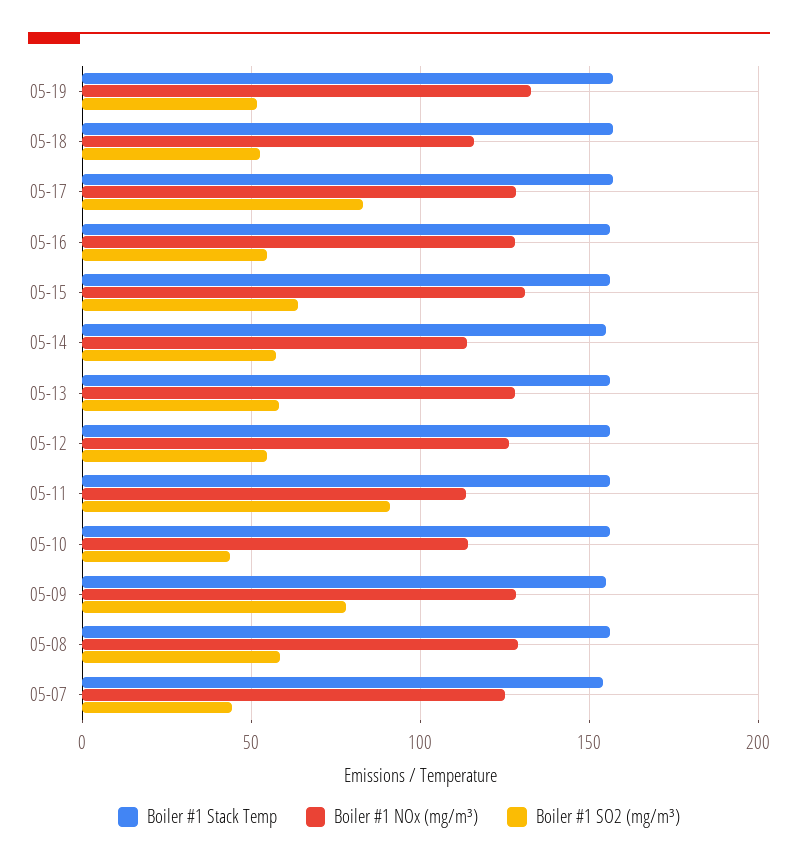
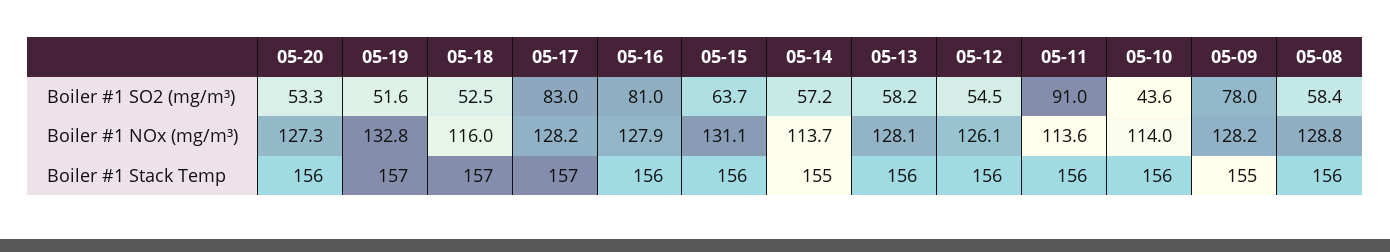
Boiler #1 SO2 (mg/m³), 05-16: 55 -> 81
Boiler #1 Stack Temp, 05-07: 155 -> none
Boiler #1 NOx (mg/m³), 05-07: 125 -> none
Boiler #1 SO2 (mg/m³), 05-07: 45 -> none
Boiler #1 SO2 (mg/m³), 05-20: none -> 53.3
Boiler #1 NOx (mg/m³), 05-20: none -> 127.3
Boiler #1 Stack Temp, 05-20: none -> 156

